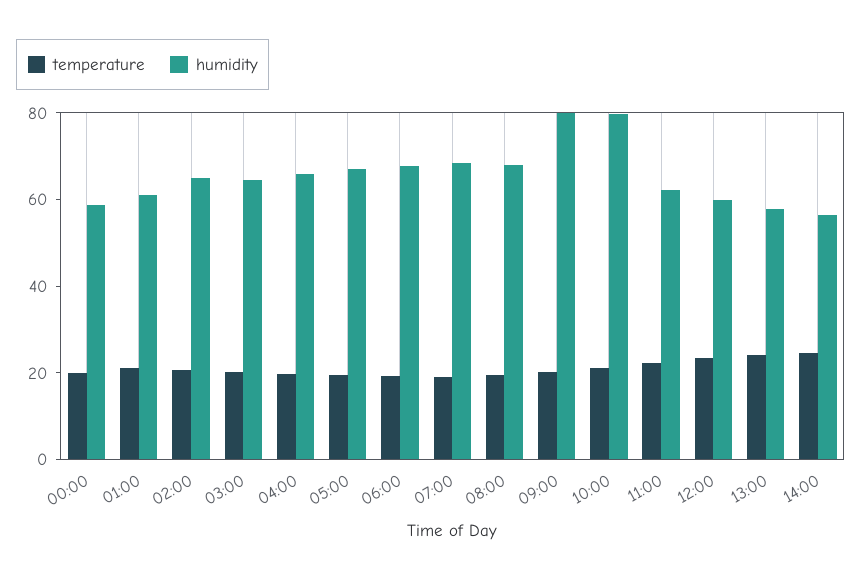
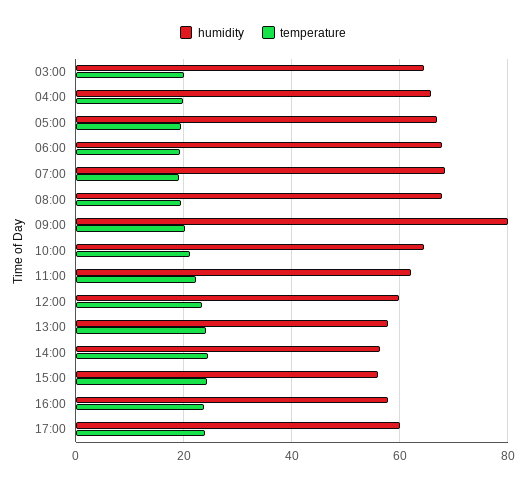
temperature, 00:00: 20 -> none
humidity, 00:00: 60 -> none
temperature, 01:00: 20 -> none
humidity, 01:00: 60 -> none
temperature, 02:00: 20 -> none
humidity, 02:00: 65 -> none
humidity, 10:00: 80 -> 64
humidity, 15:00: none -> 56
temperature, 15:00: none -> 24
humidity, 16:00: none -> 58
temperature, 16:00: none -> 24
humidity, 17:00: none -> 60
temperature, 17:00: none -> 24

